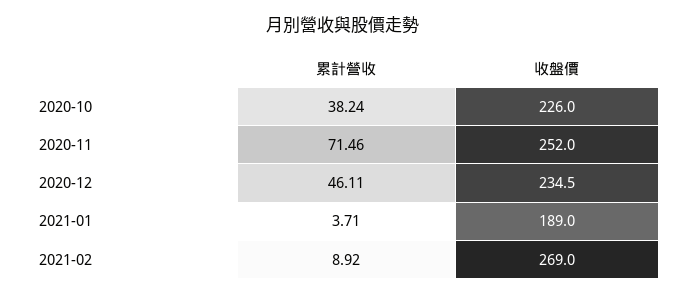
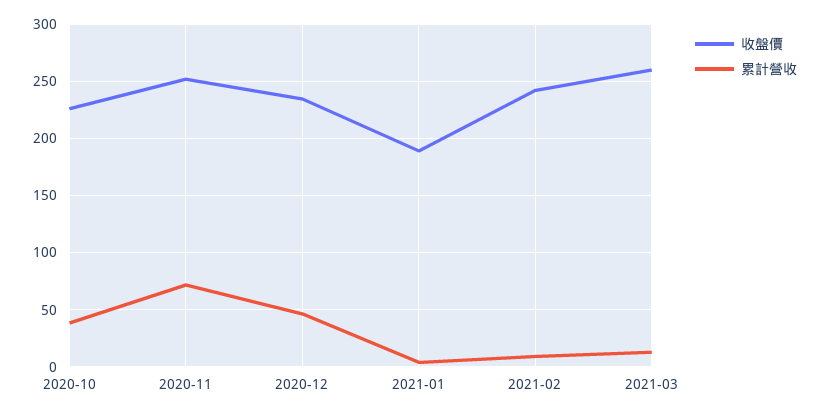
收盤價, 2021-02: 269 -> 240
收盤價, 2021-03: none -> 260
累計營收, 2021-03: none -> 10

